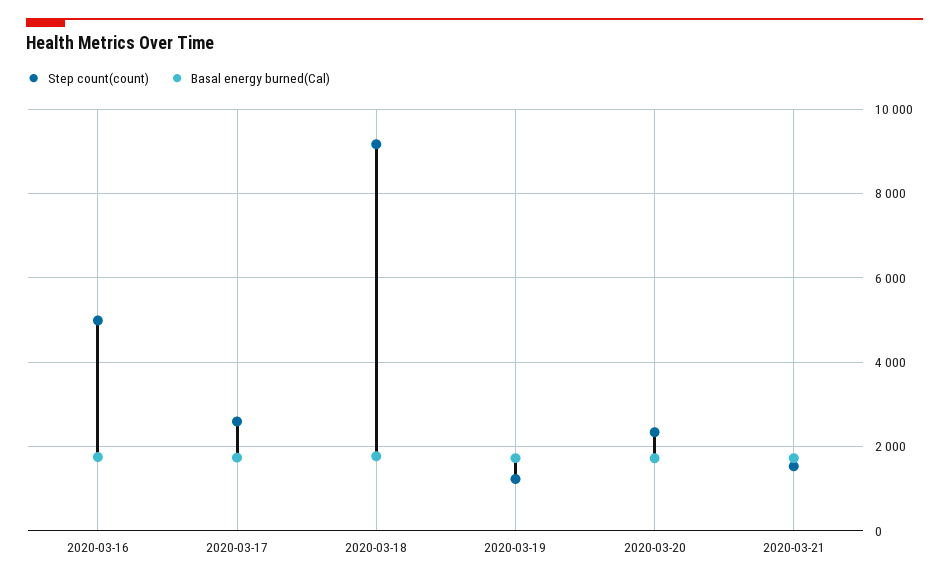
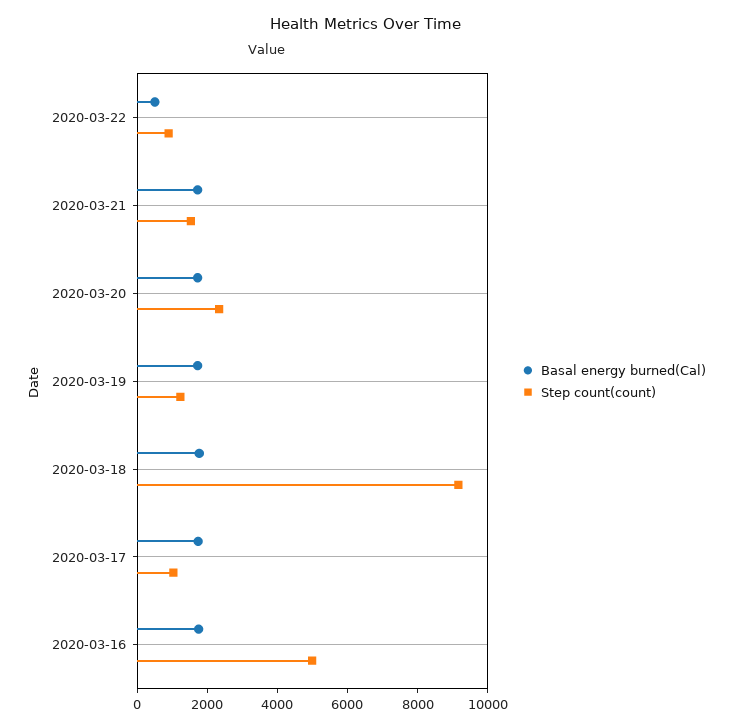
Step count(count), 2020-03-17: 2600 -> 1000
Basal energy burned(Cal), 2020-03-22: none -> 500
Step count(count), 2020-03-22: none -> 1000

